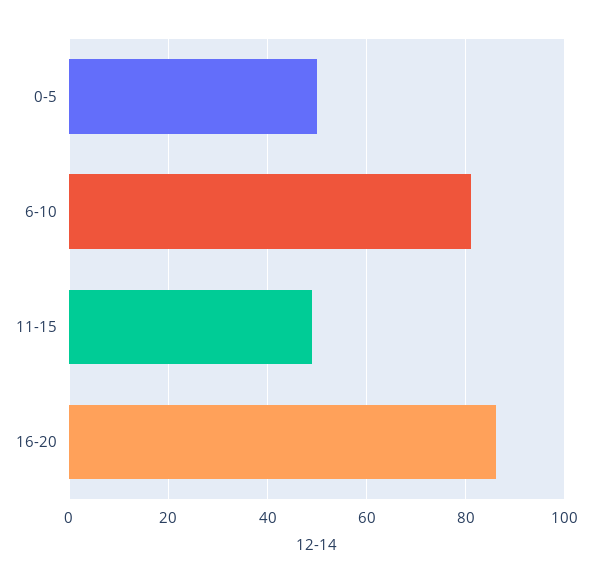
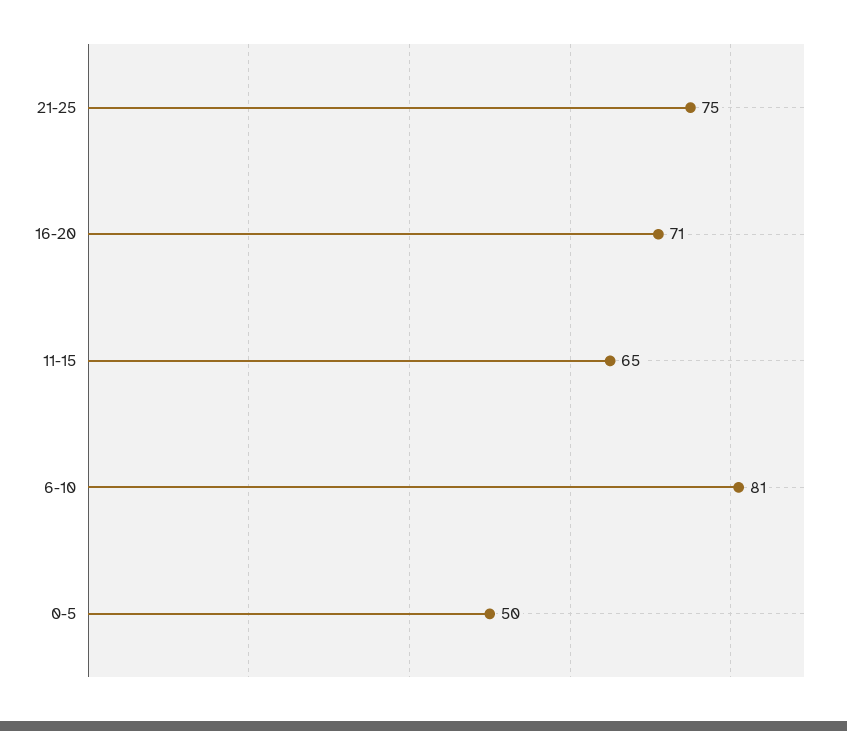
11-15: 50 -> 65
16-20: 85 -> 71
21-25: none -> 75

